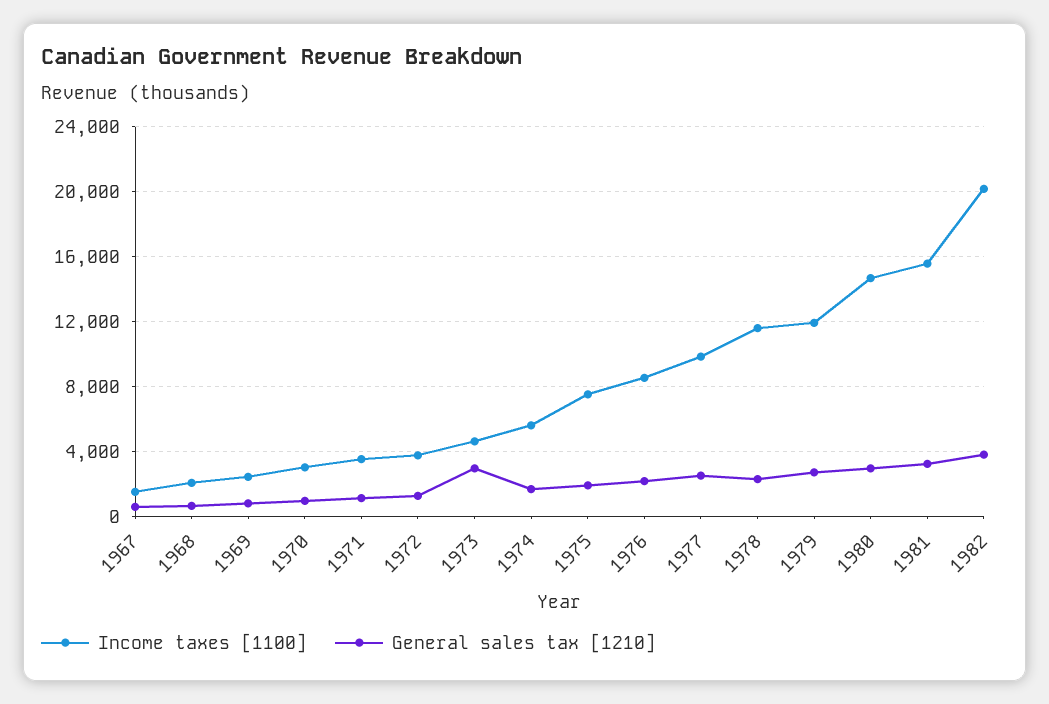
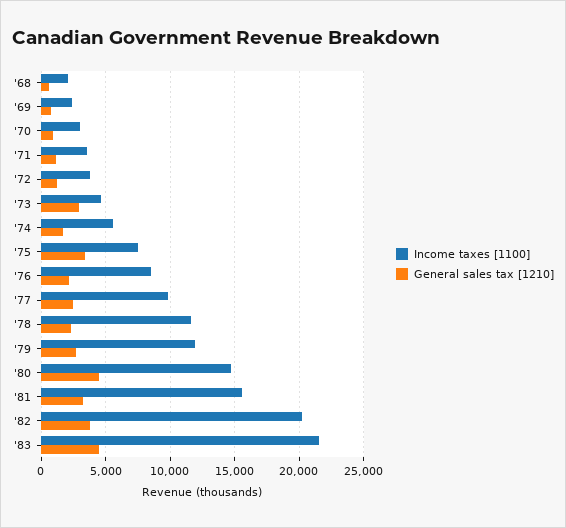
Income taxes [1100], 1967: 1500 -> none
General sales tax [1210], 1967: 500 -> none
General sales tax [1210], 1975: 2000 -> 3500
General sales tax [1210], 1980: 3000 -> 4500
Income taxes [1100], '83: none -> 21500
General sales tax [1210], '83: none -> 4500

